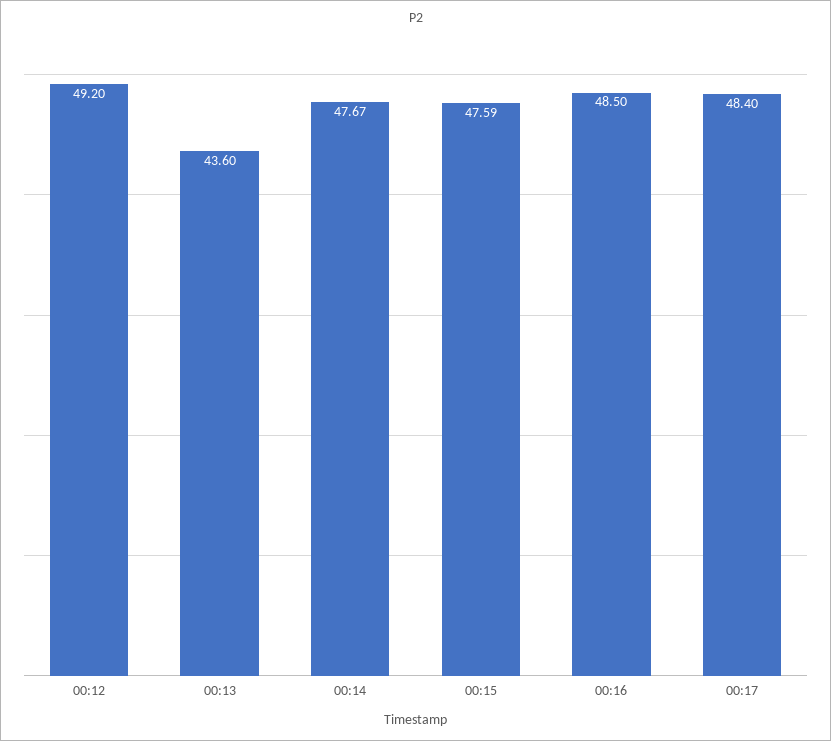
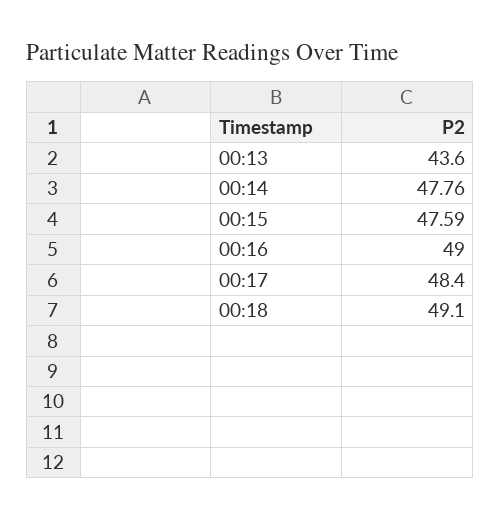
00:12: 49.2 -> none
00:14: 47.67 -> 47.76
00:16: 48.5 -> 49
00:18: none -> 49.1

